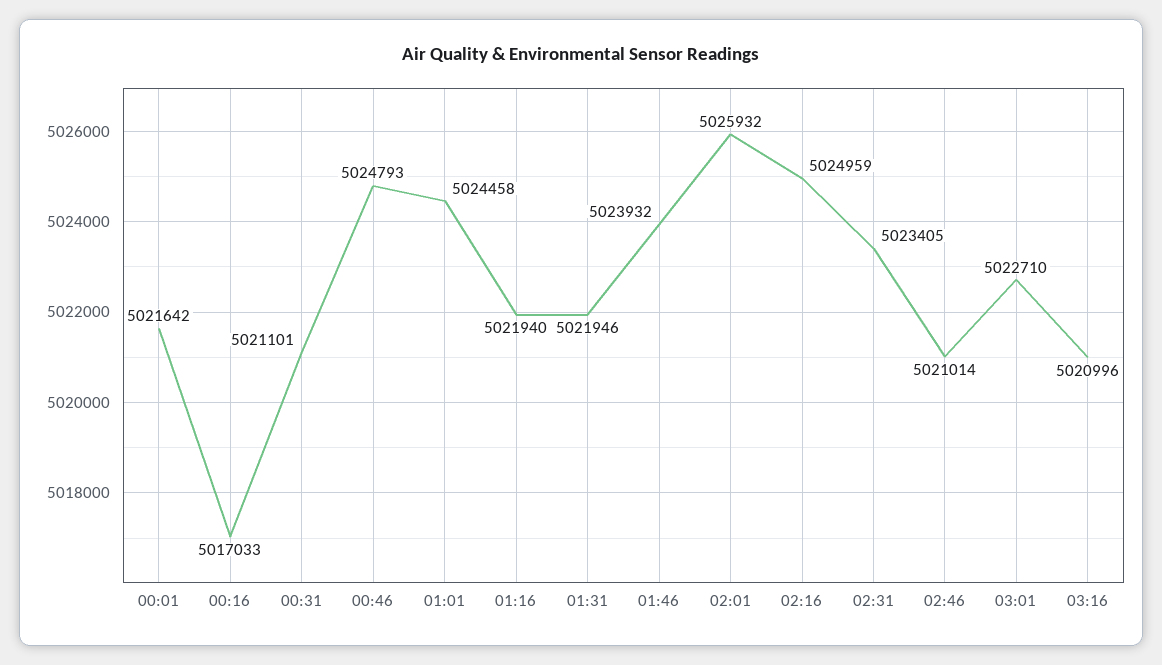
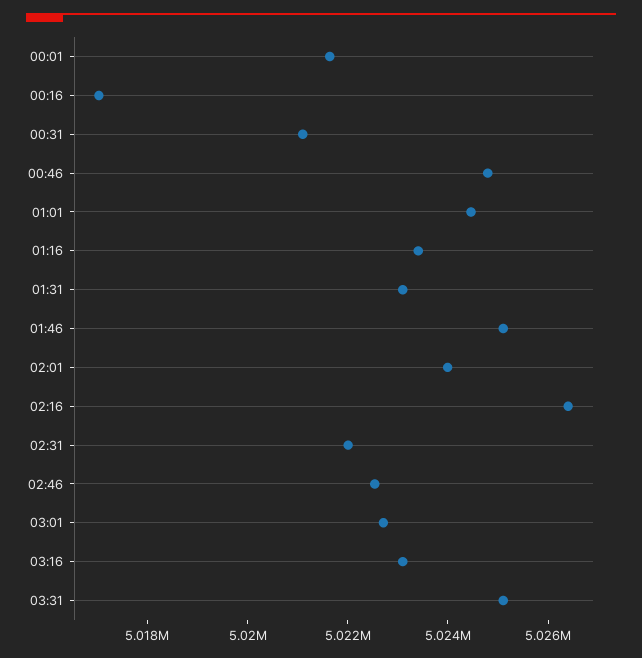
01:16: 5021940 -> 5023500
01:31: 5021946 -> 5023000
01:46: 5023932 -> 5025000
02:01: 5025932 -> 5024000
02:16: 5024959 -> 5026500
02:31: 5023405 -> 5022000
02:46: 5021014 -> 5022500
03:16: 5020996 -> 5023000
03:31: none -> 5025000

